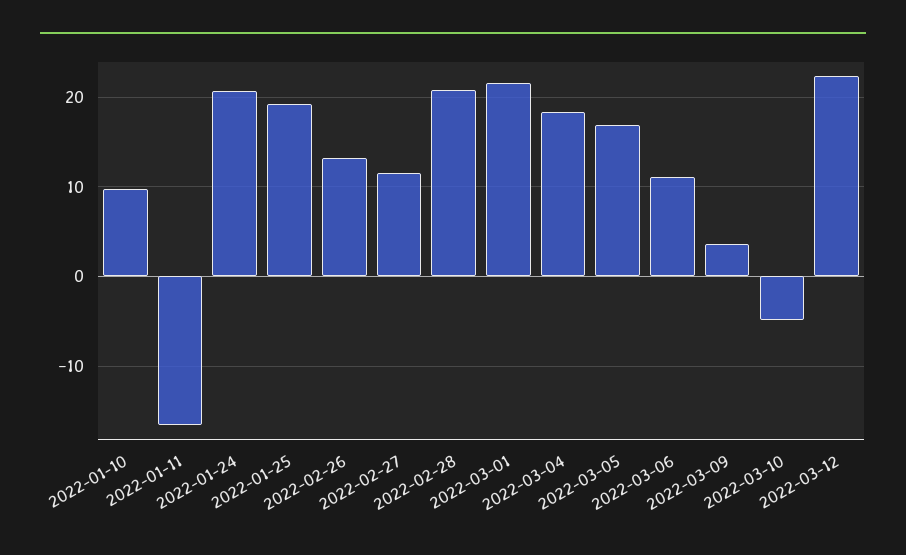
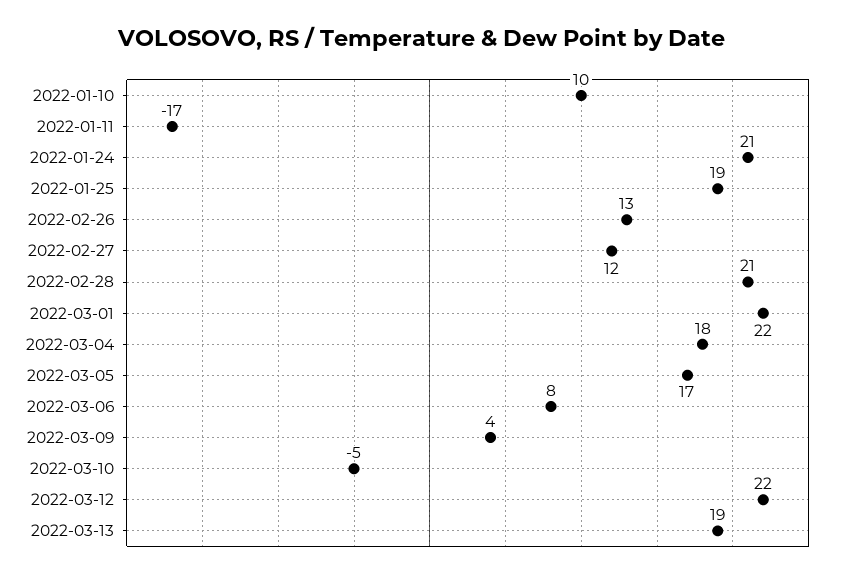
2022-03-06: 11 -> 8
2022-03-13: none -> 19

